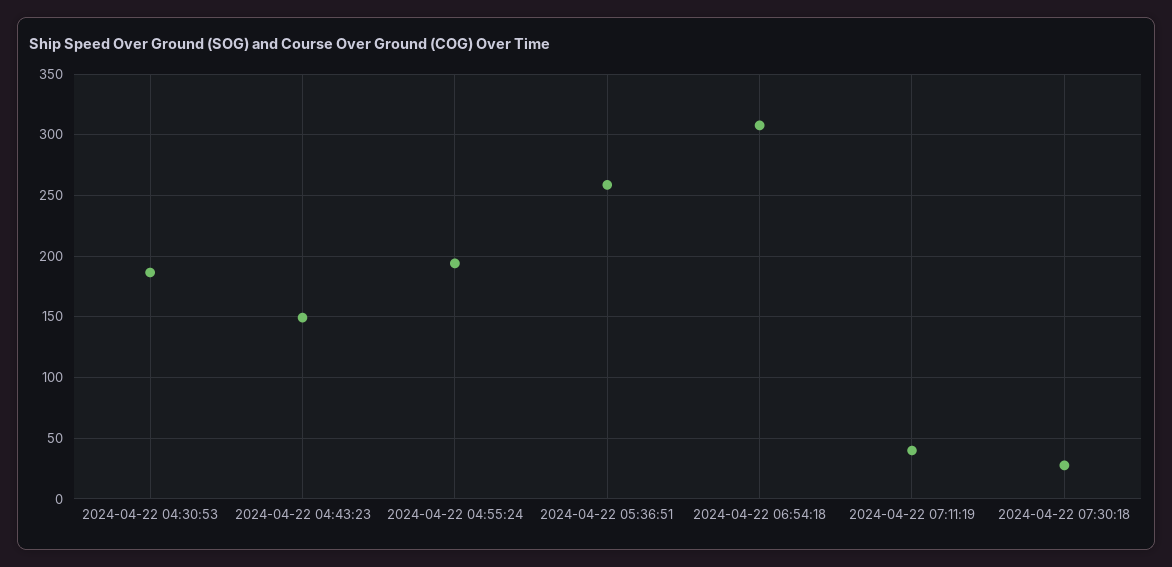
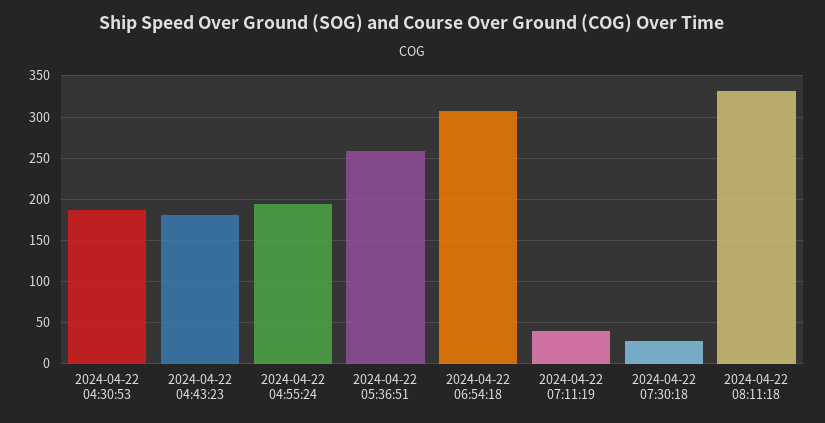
2024-04-22 04:43:23: 150 -> 180
2024-04-22 08:11:18: none -> 330

